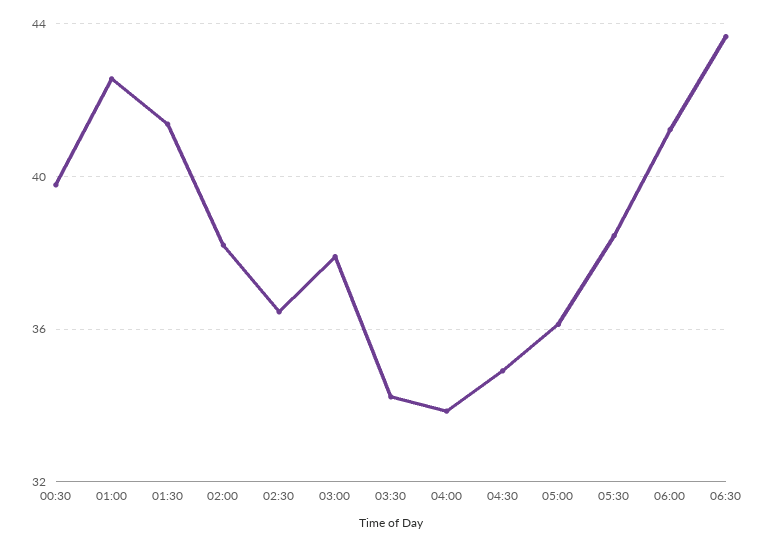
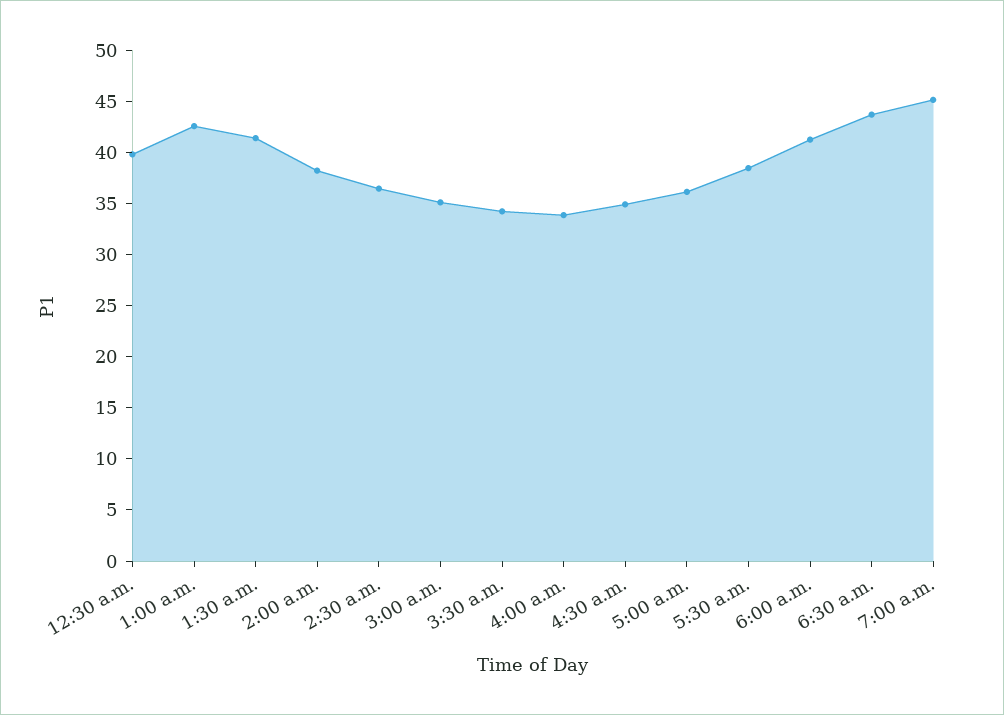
03:00: 38 -> 35
7:00 a.m.: none -> 45

